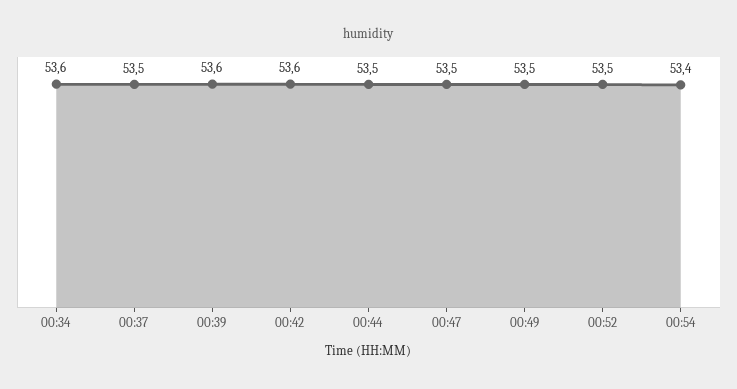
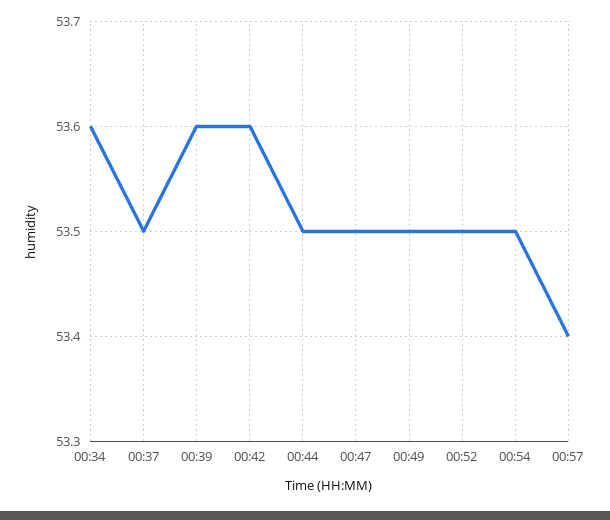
00:54: 53.4 -> 53.5
00:57: none -> 53.4

